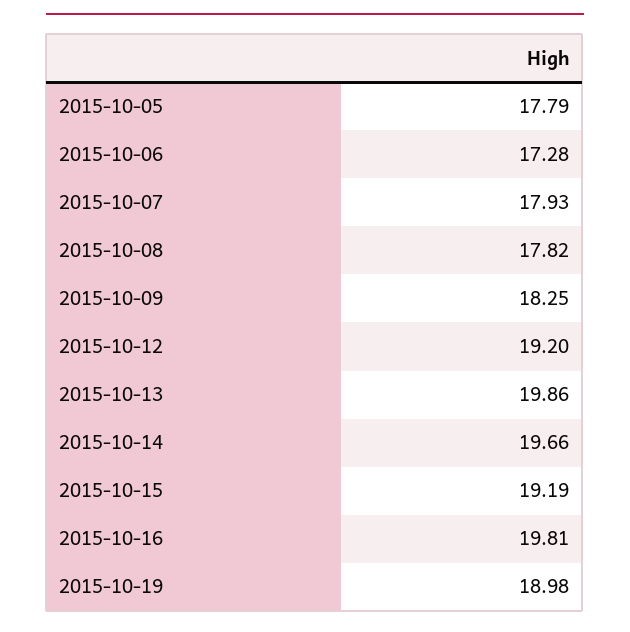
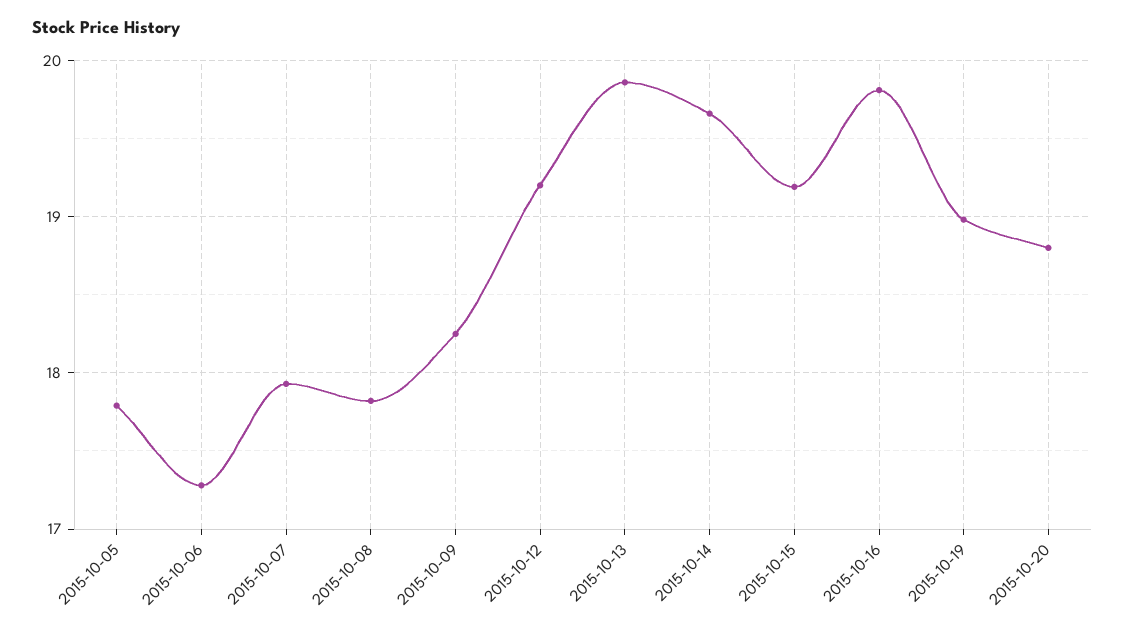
2015-10-20: none -> 18.8

